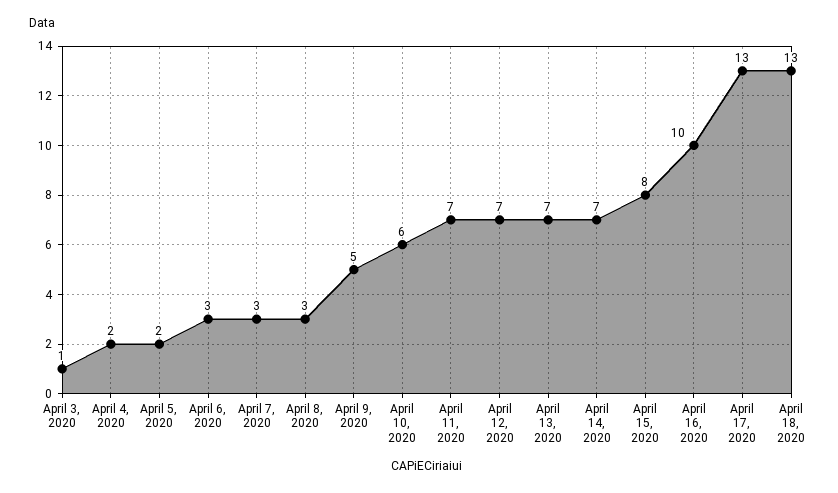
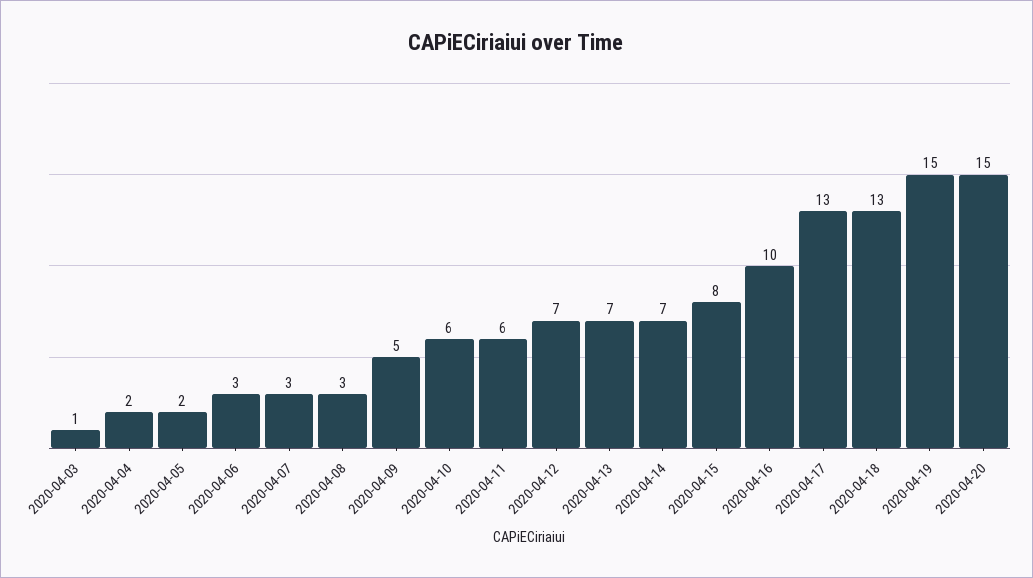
April 11, 2020: 7 -> 6
2020-04-19: none -> 15
2020-04-20: none -> 15

